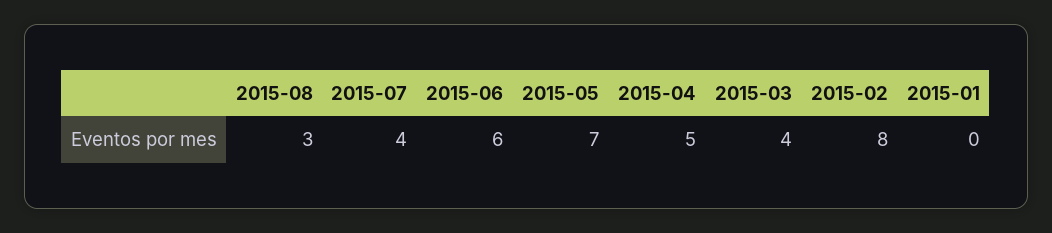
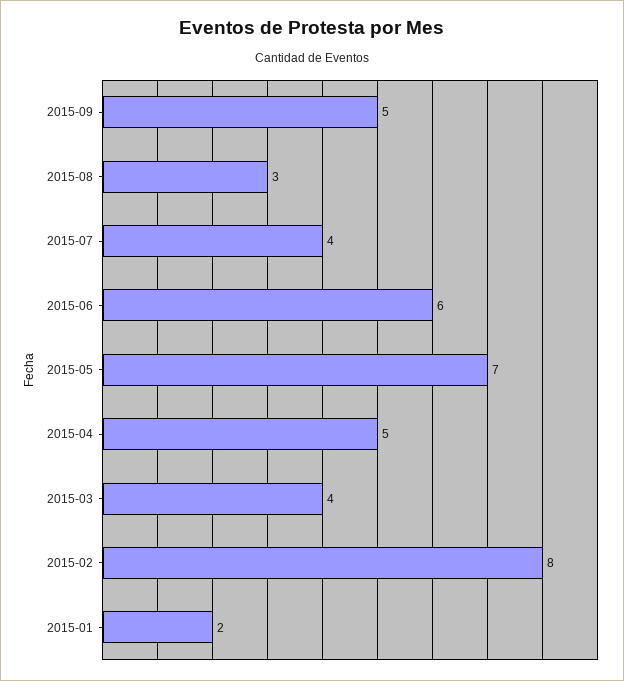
2015-01: 0 -> 2
2015-09: none -> 5

